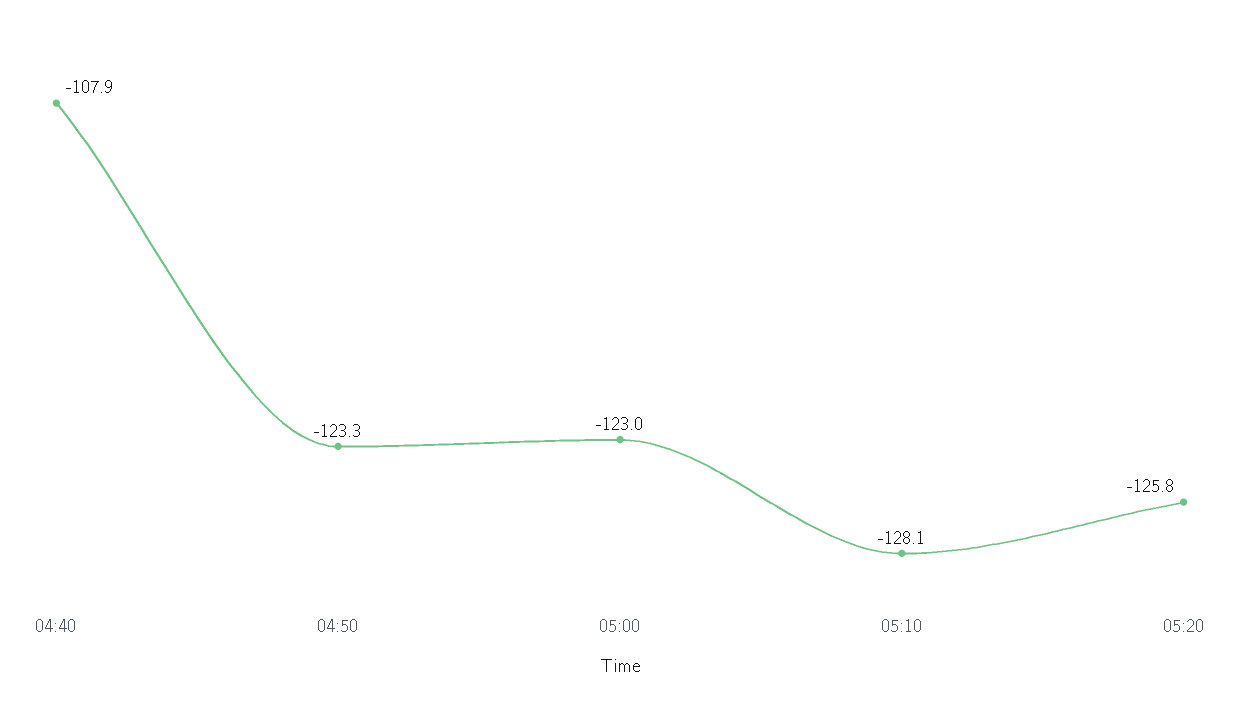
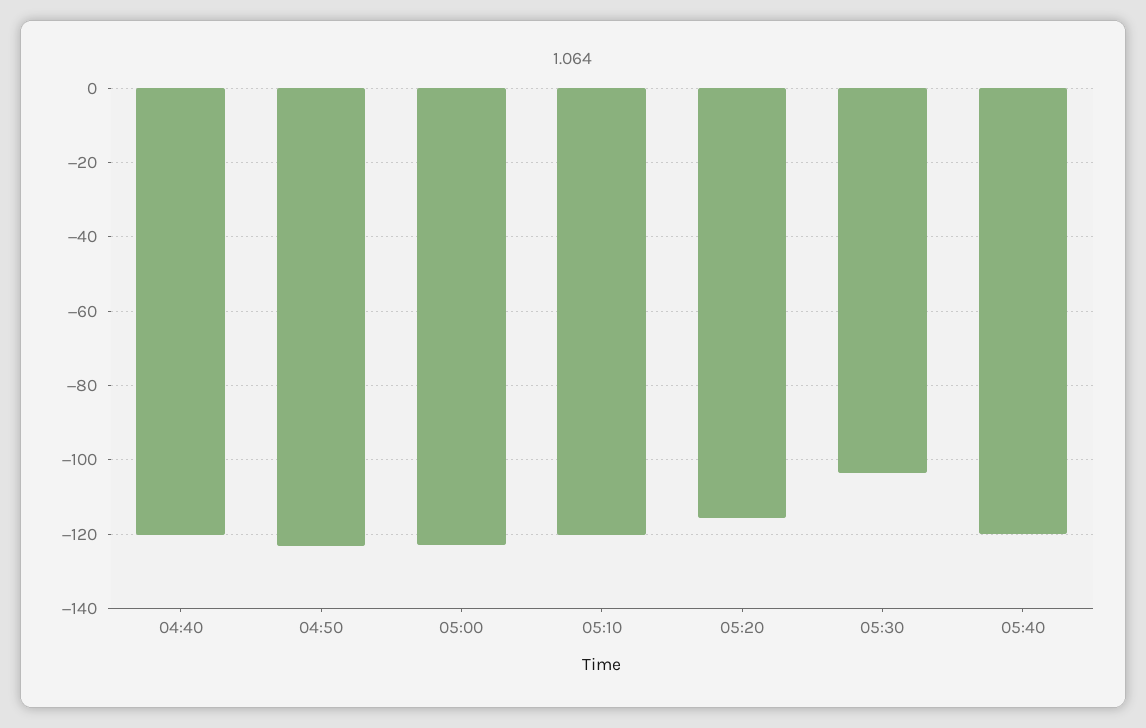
04:40: -107.9 -> -120
05:10: -128.1 -> -120
05:20: -125.8 -> -116
05:30: none -> -104
05:40: none -> -120

